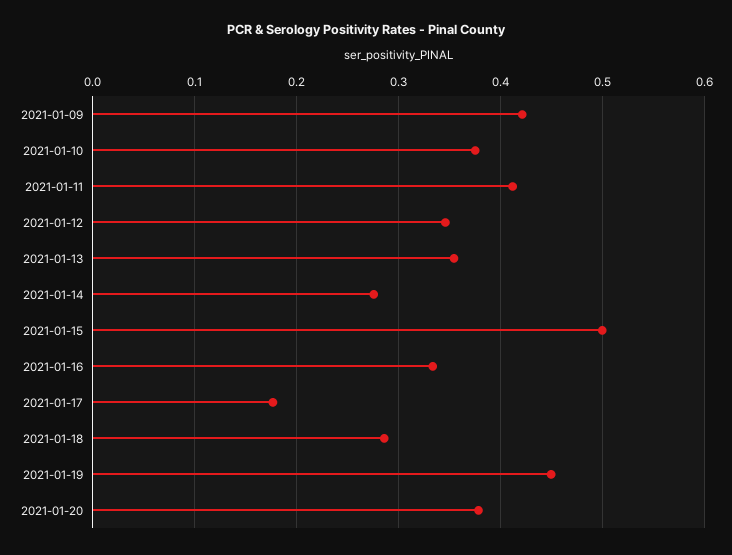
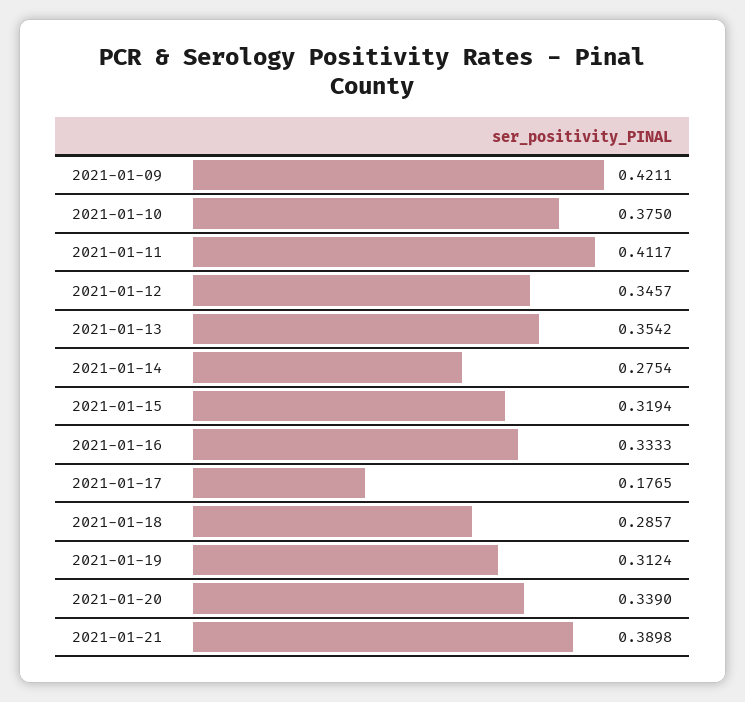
2021-01-15: 0.5 -> 0.3194
2021-01-19: 0.45 -> 0.3124
2021-01-20: 0.38 -> 0.339
2021-01-21: none -> 0.3898

